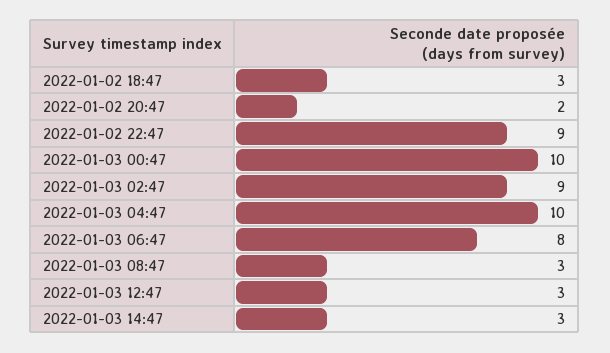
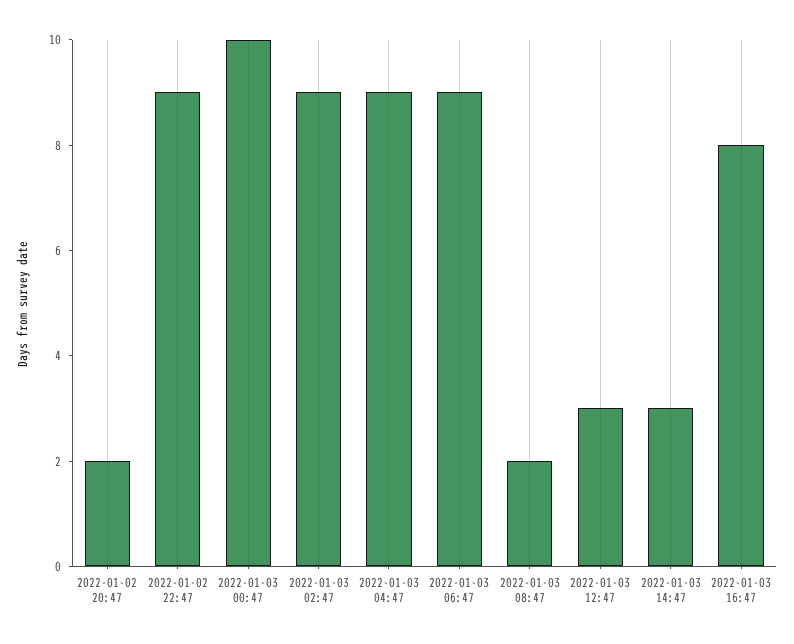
2022-01-02 18:47: 3 -> none
2022-01-03 04:47: 10 -> 9
2022-01-03 06:47: 8 -> 9
2022-01-03 08:47: 3 -> 2
2022-01-03 16:47: none -> 8

